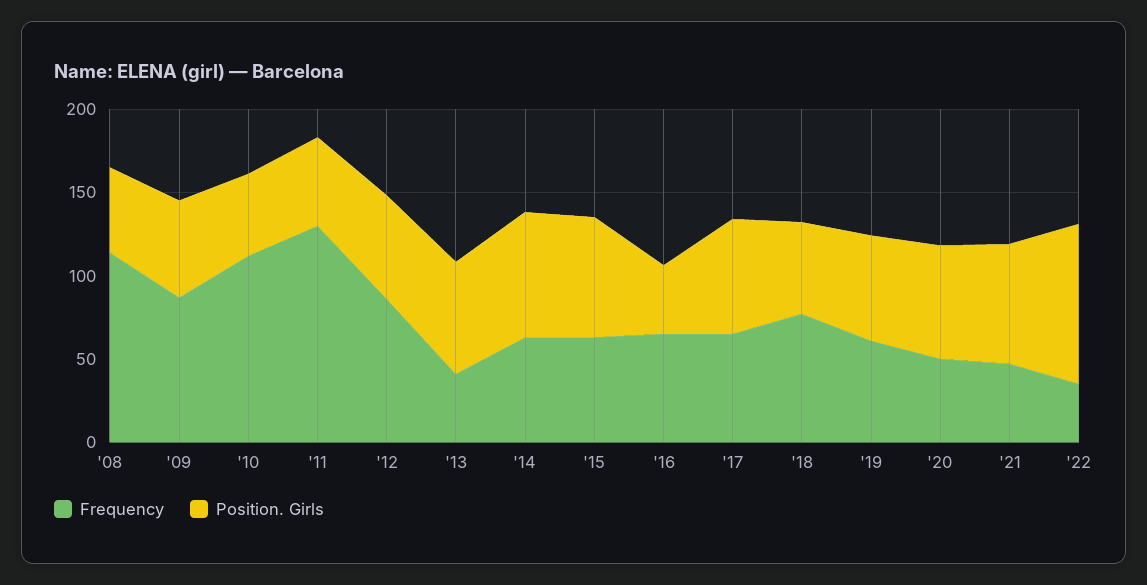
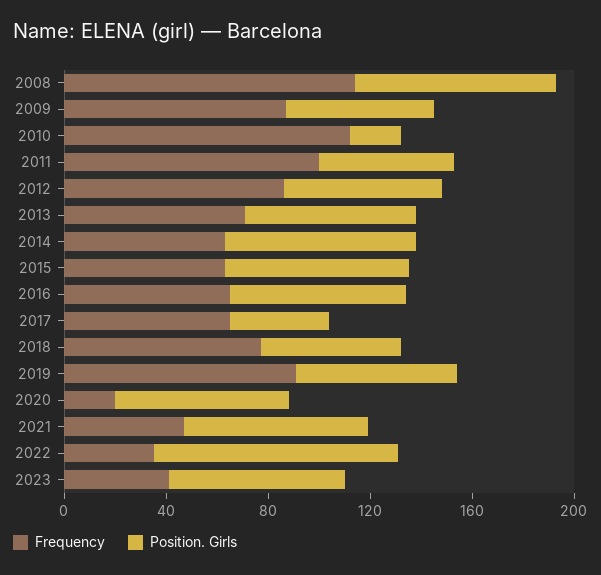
Position. Girls, '08: 50 -> 80
Position. Girls, '10: 50 -> 20
Frequency, '11: 130 -> 100
Frequency, '13: 40 -> 70
Position. Girls, '16: 40 -> 70
Position. Girls, '17: 70 -> 40
Frequency, '19: 60 -> 90
Frequency, '20: 50 -> 20
Frequency, 2023: none -> 40
Position. Girls, 2023: none -> 70

